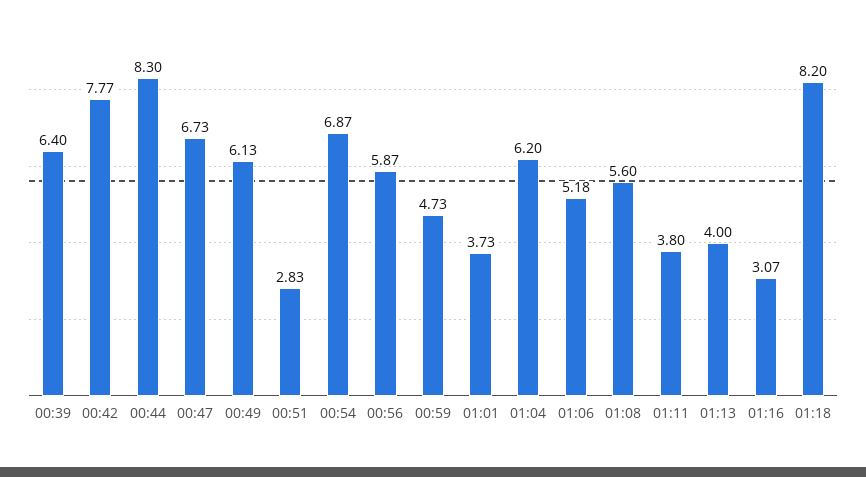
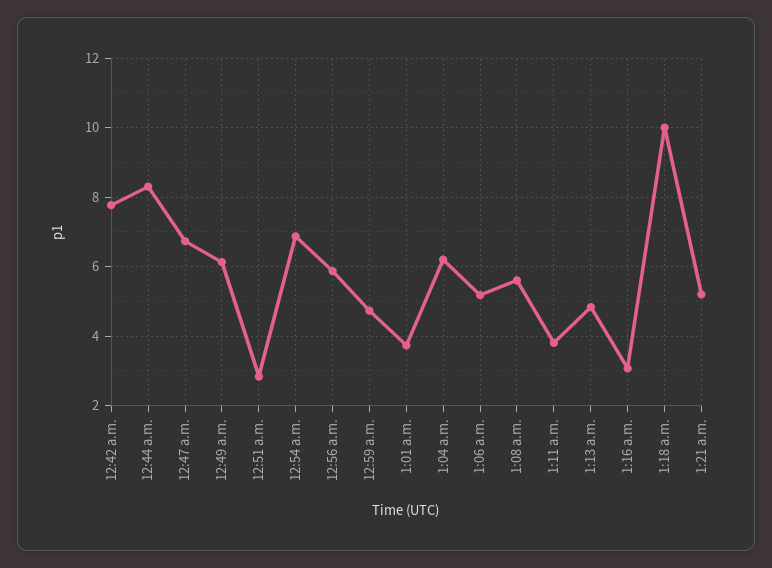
00:39: 6.4 -> none
01:13: 4 -> 4.8
01:18: 8.2 -> 10
1:21 a.m.: none -> 5.2

